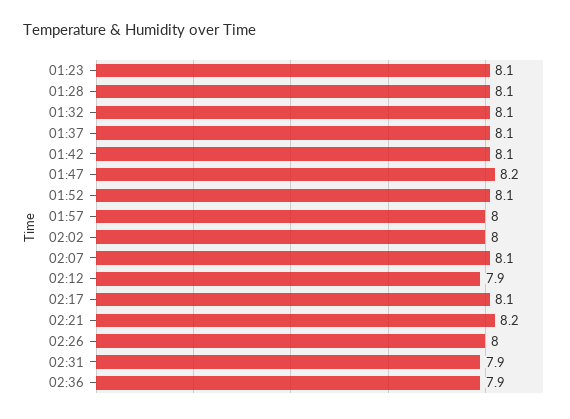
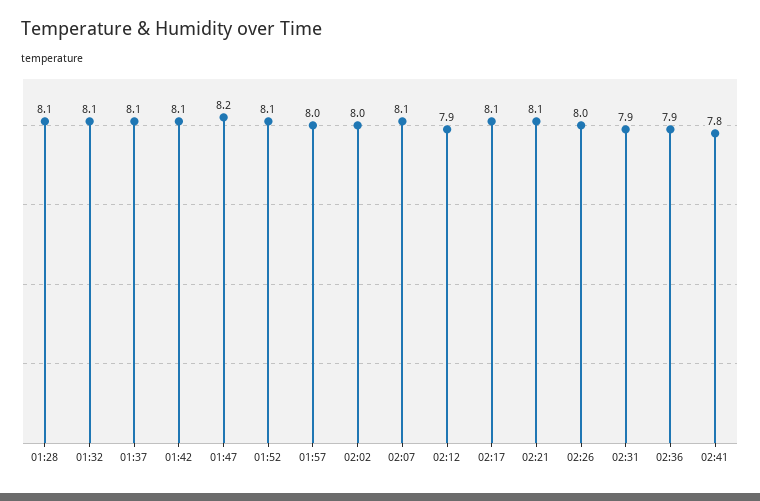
01:23: 8.1 -> none
02:21: 8.2 -> 8.1
02:41: none -> 7.8

